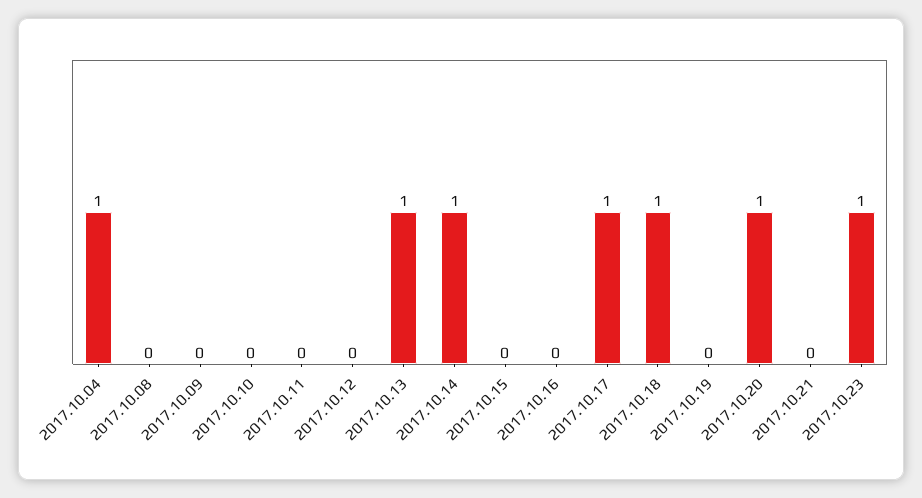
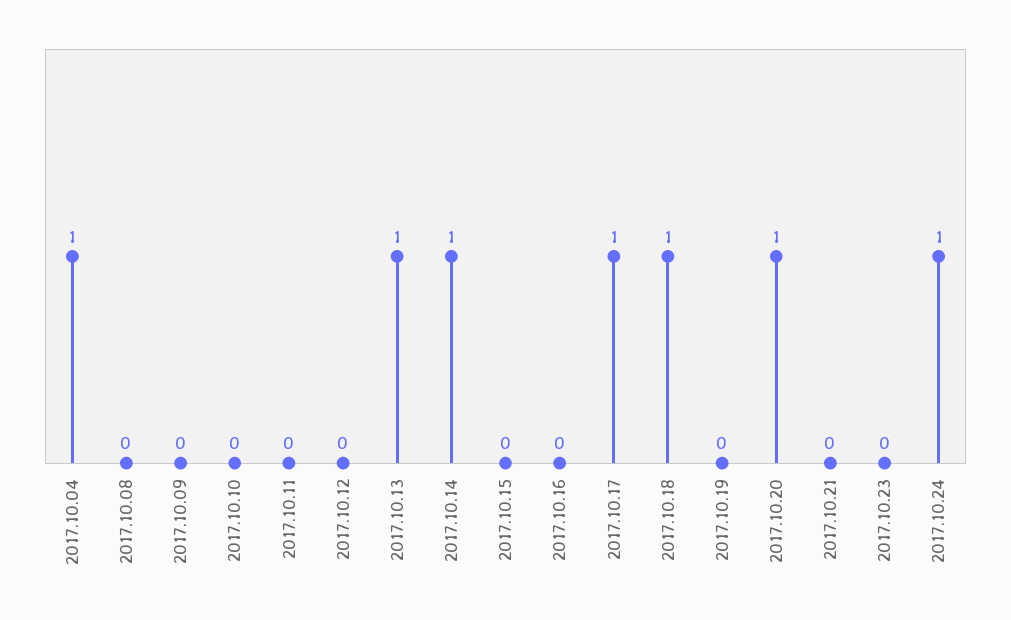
2017.10.23: 1 -> 0
2017.10.24: none -> 1

